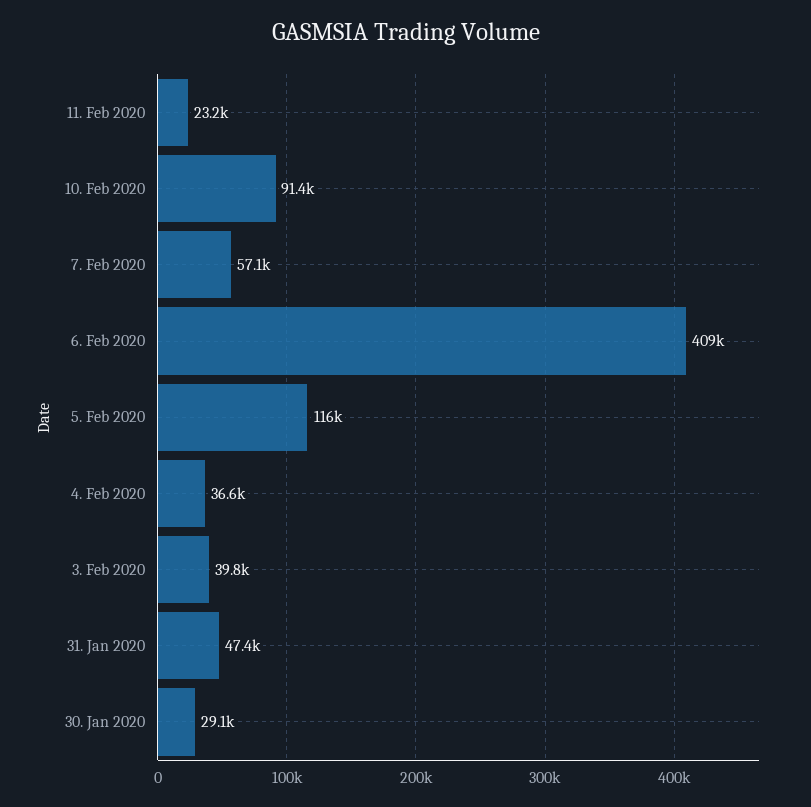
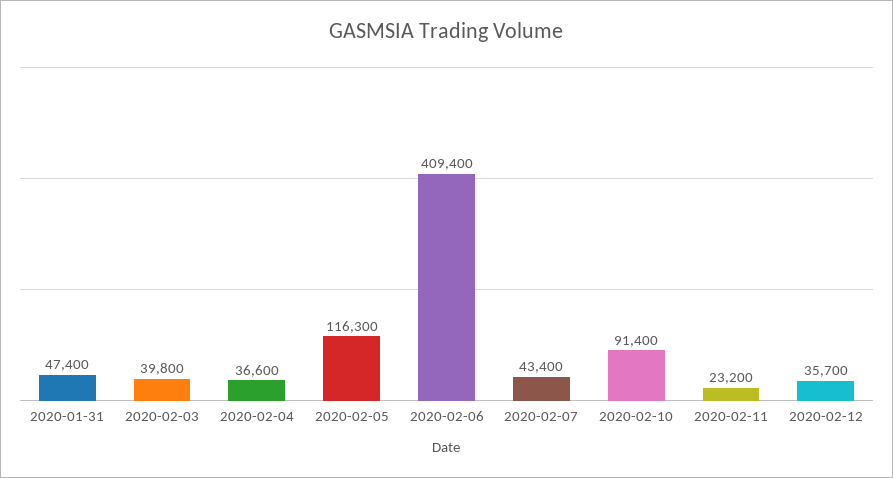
7. Feb 2020: 57100 -> 43400
30. Jan 2020: 29100 -> none
2020-02-12: none -> 35700

